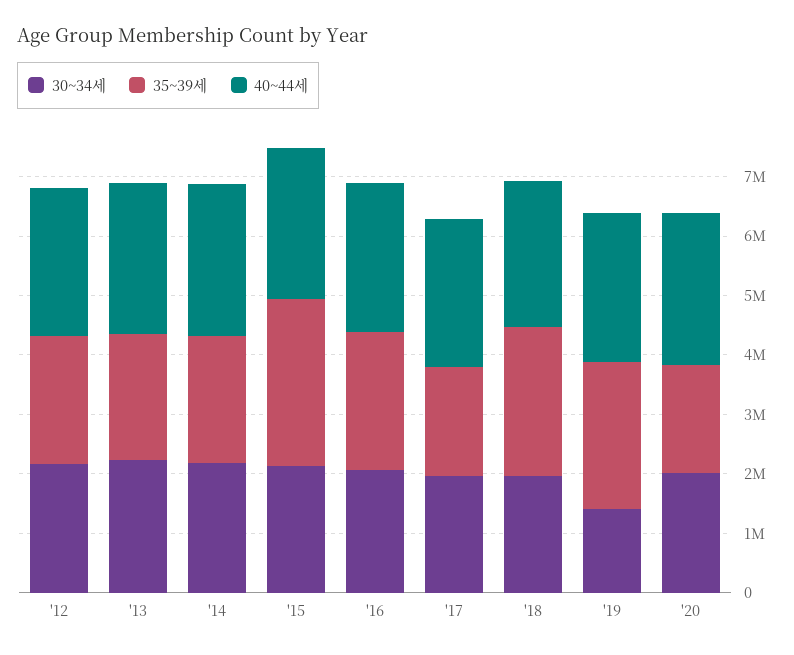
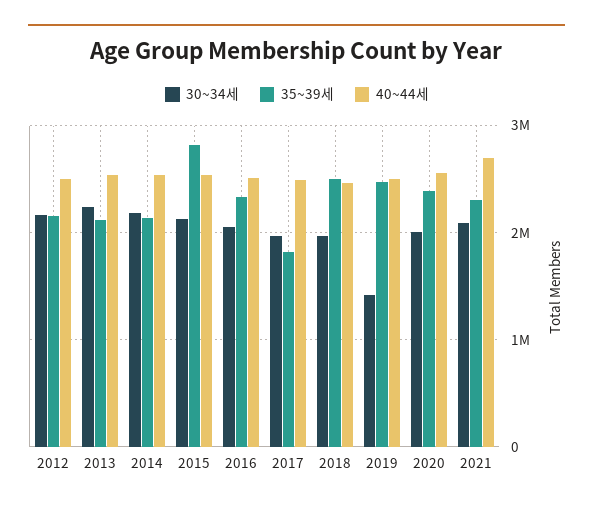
35~39세, '20: 1800000 -> 2400000
30~34세, 2021: none -> 2100000
35~39세, 2021: none -> 2300000
40~44세, 2021: none -> 2700000

